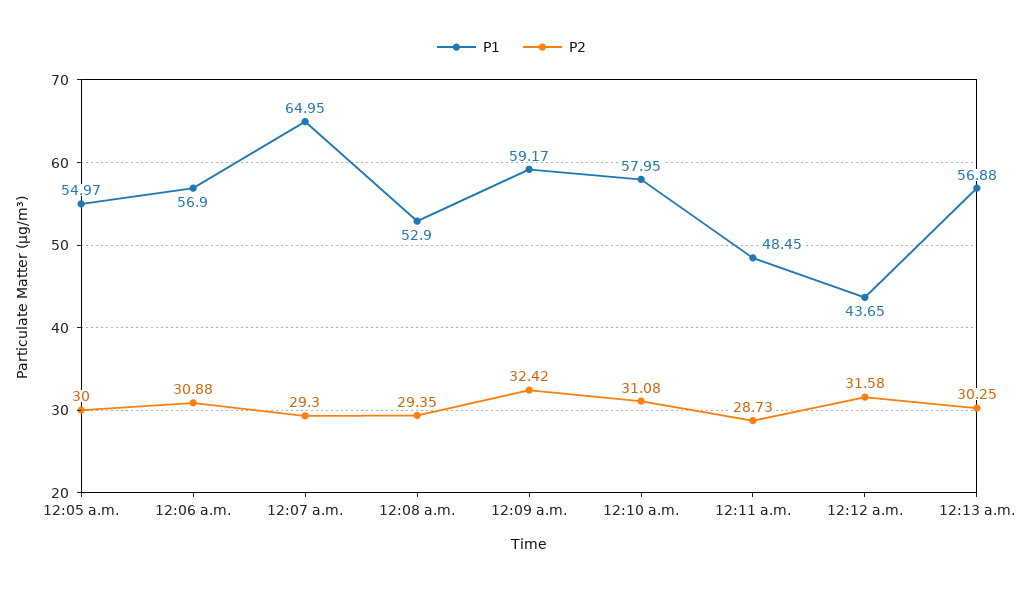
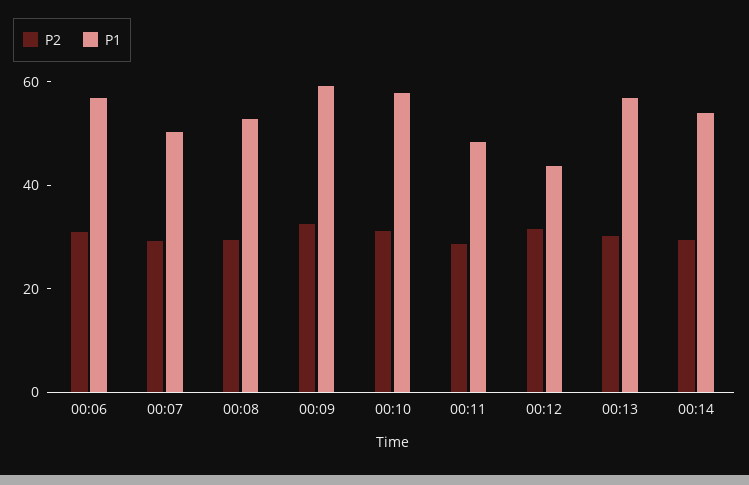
P1, 12:05 a.m.: 54.97 -> none
P2, 12:05 a.m.: 30 -> none
P1, 12:07 a.m.: 64.95 -> 50
P2, 00:14: none -> 30
P1, 00:14: none -> 55

